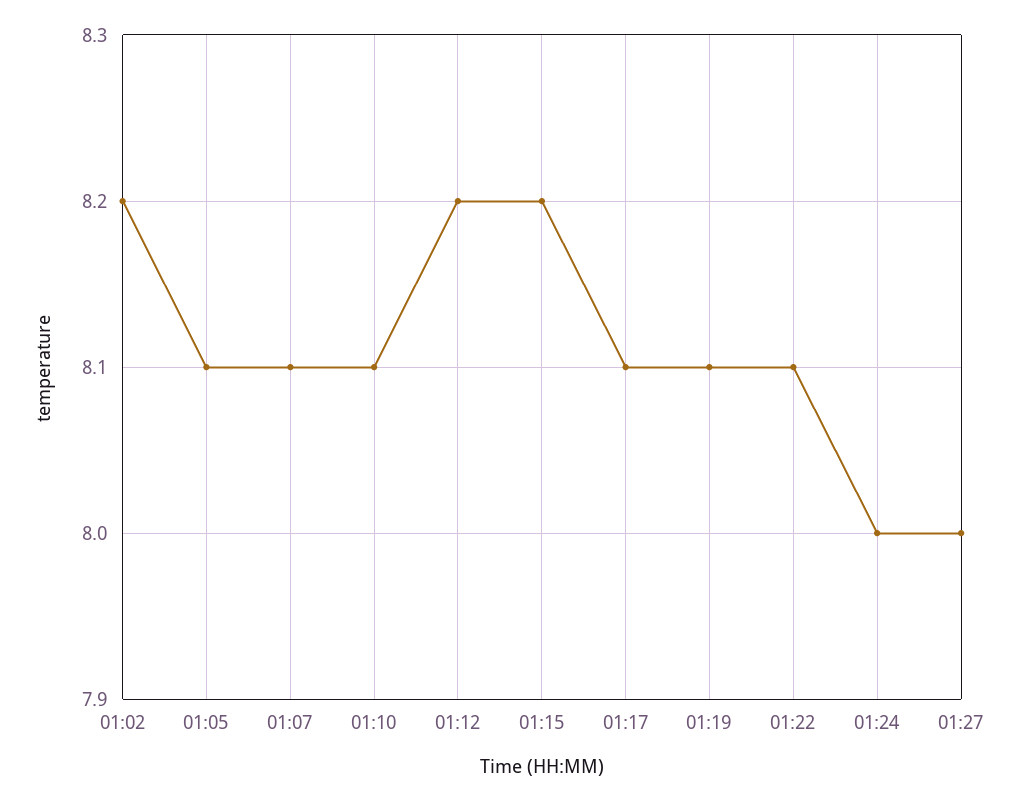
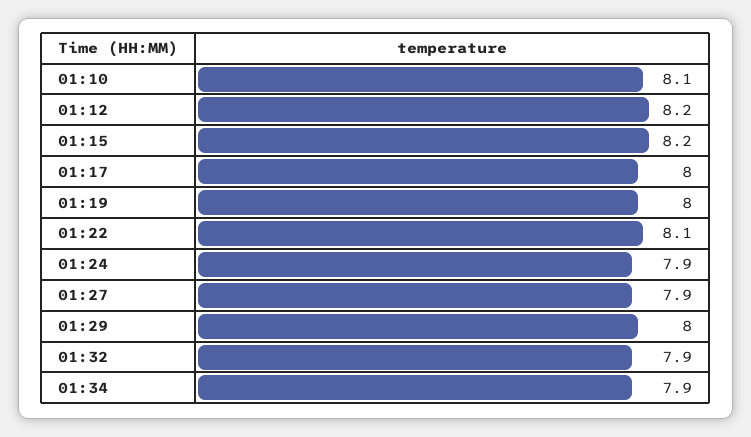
01:02: 8.2 -> none
01:05: 8.1 -> none
01:07: 8.1 -> none
01:17: 8.1 -> 8
01:19: 8.1 -> 8
01:24: 8 -> 7.9
01:27: 8 -> 7.9
01:29: none -> 8
01:32: none -> 7.9
01:34: none -> 7.9

